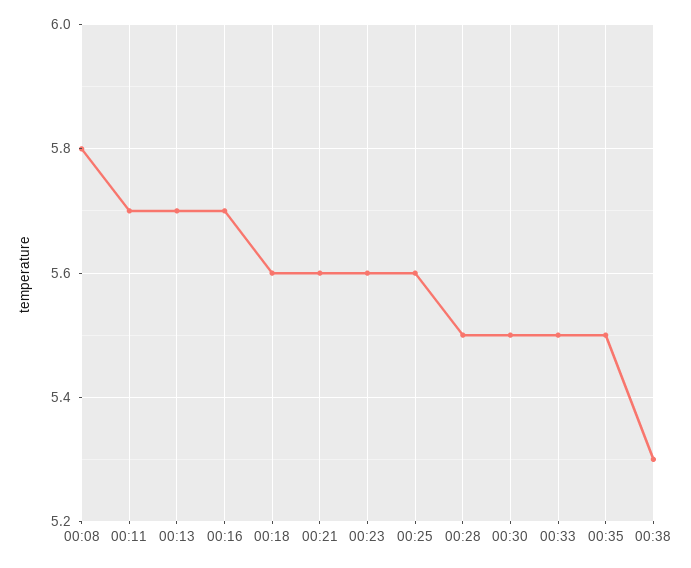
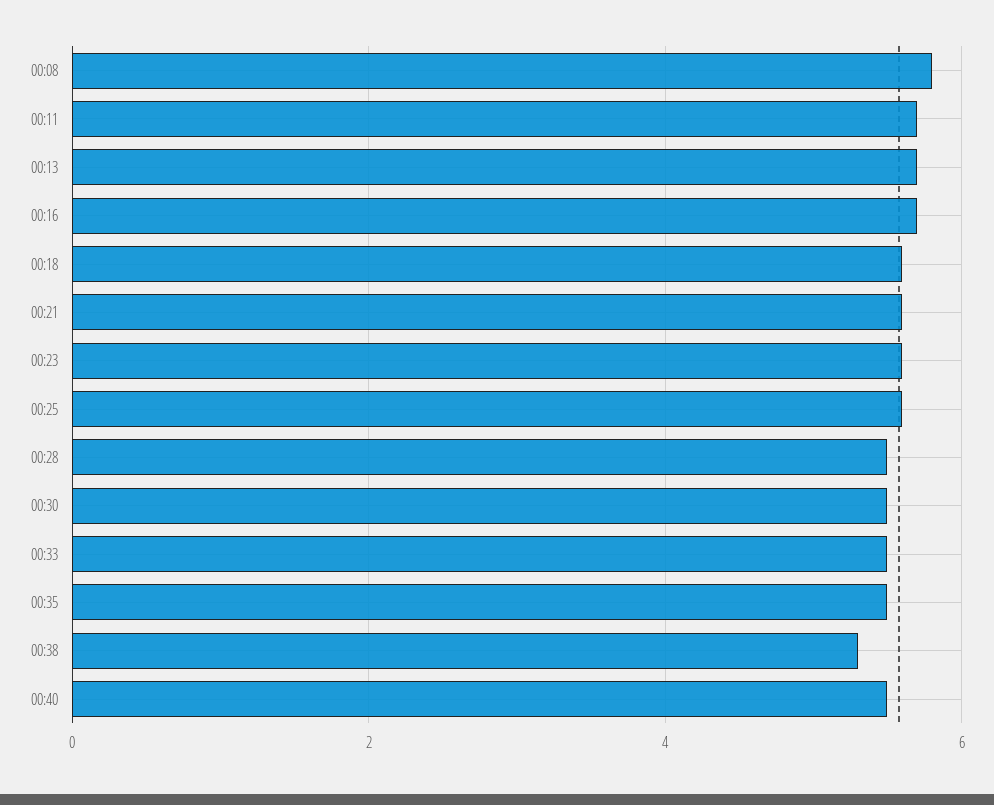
00:40: none -> 5.5

